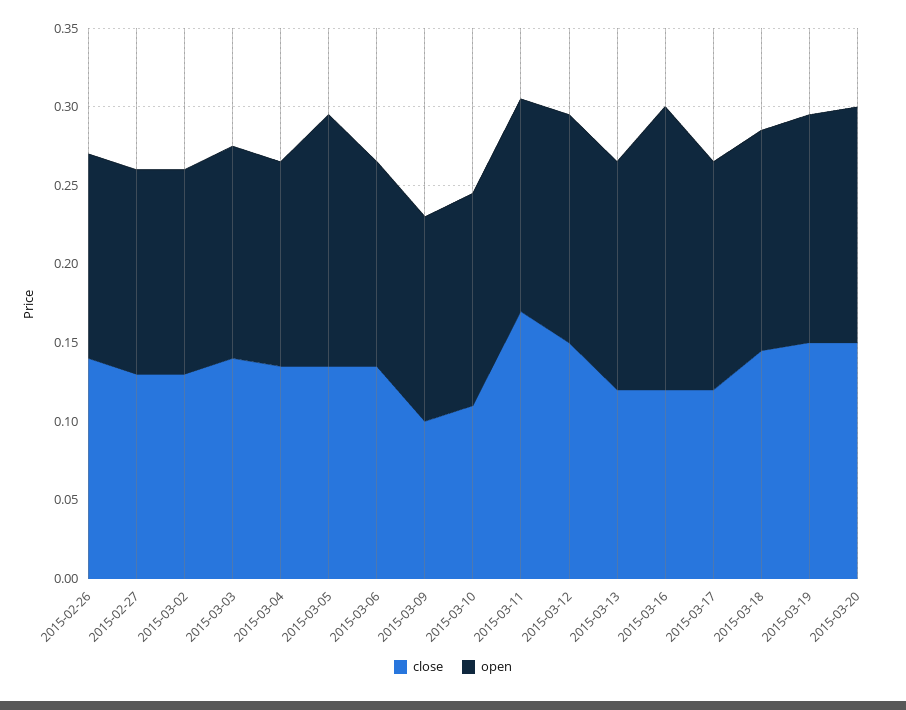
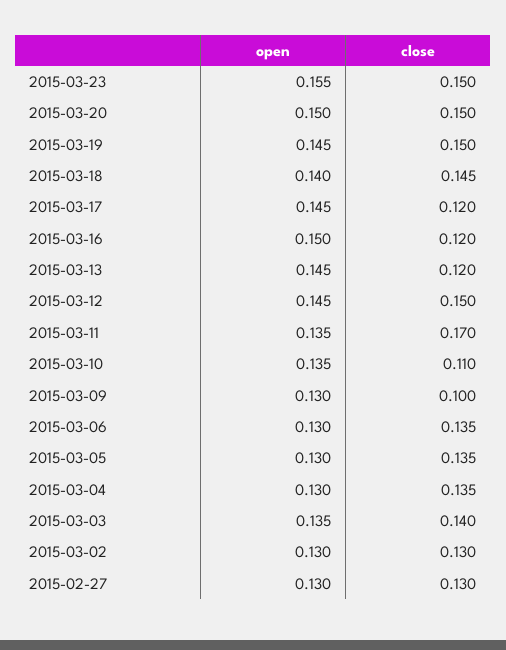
close, 2015-02-26: 0.14 -> none
open, 2015-02-26: 0.13 -> none
open, 2015-03-05: 0.16 -> 0.13
open, 2015-03-16: 0.18 -> 0.15
open, 2015-03-23: none -> 0.155
close, 2015-03-23: none -> 0.15

